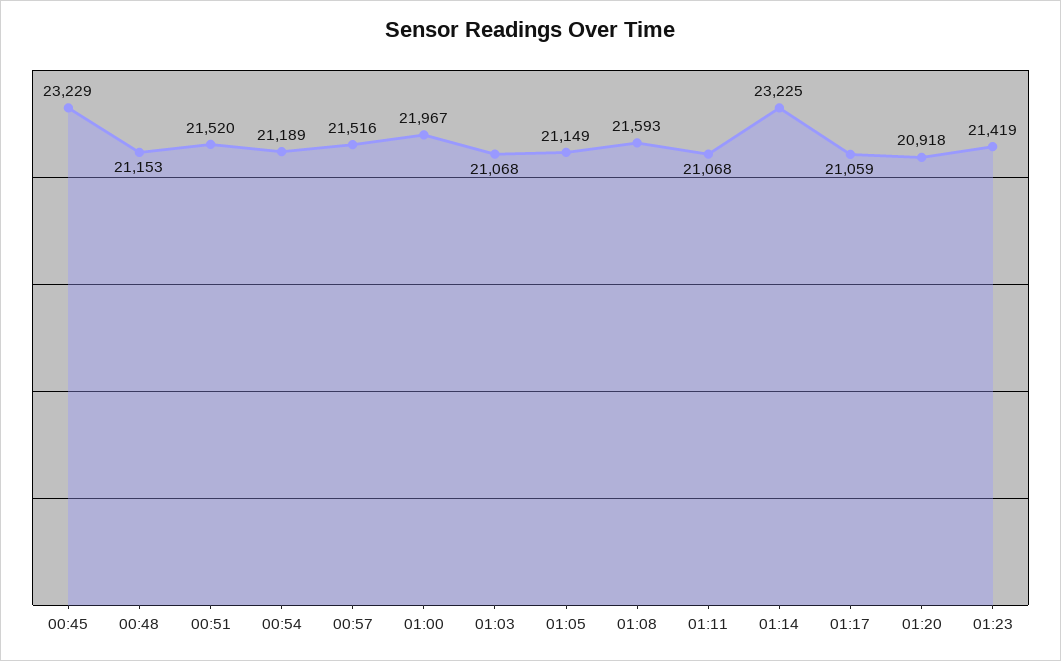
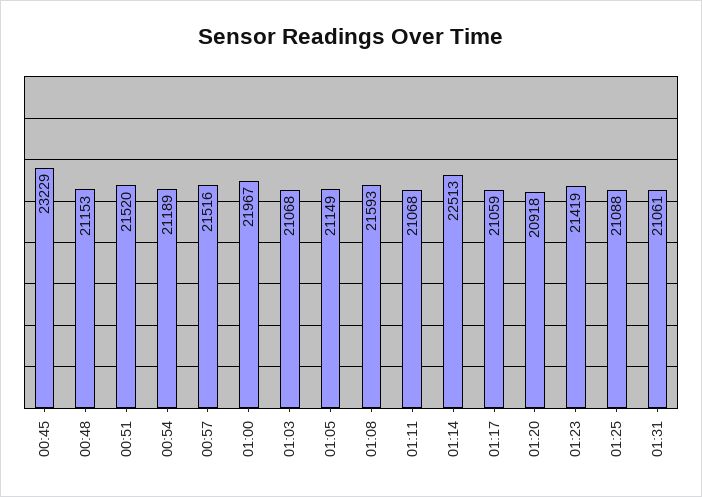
01:14: 23225 -> 22513
01:25: none -> 21088
01:31: none -> 21061

